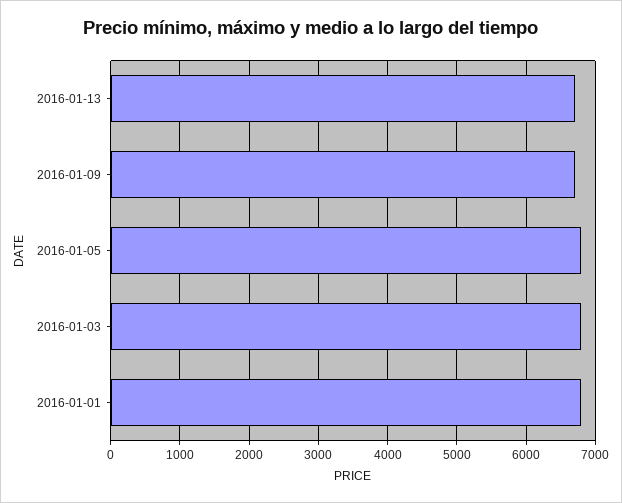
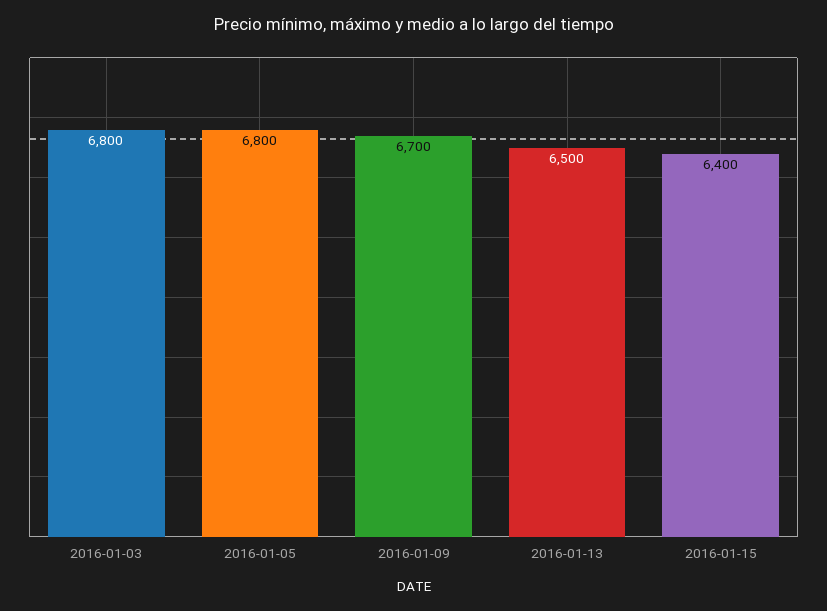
2016-01-13: 6700 -> 6500
2016-01-01: 6800 -> none
2016-01-15: none -> 6400

